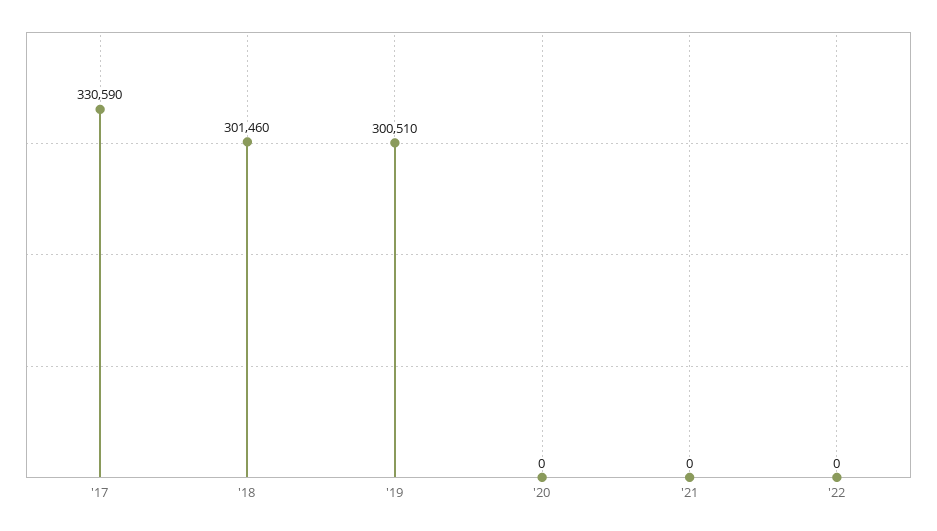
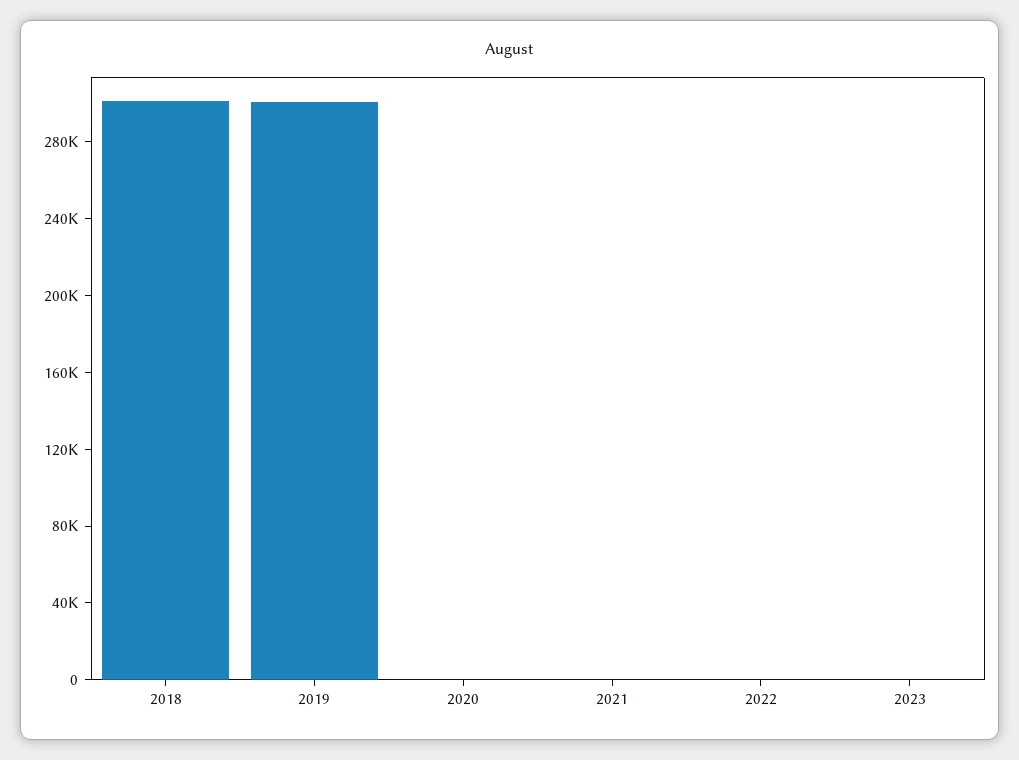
'17: 330590 -> none
2023: none -> 0

